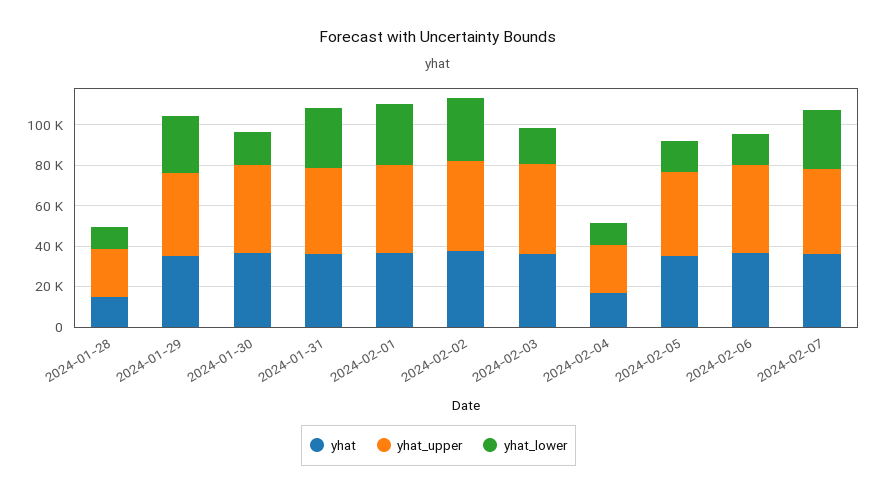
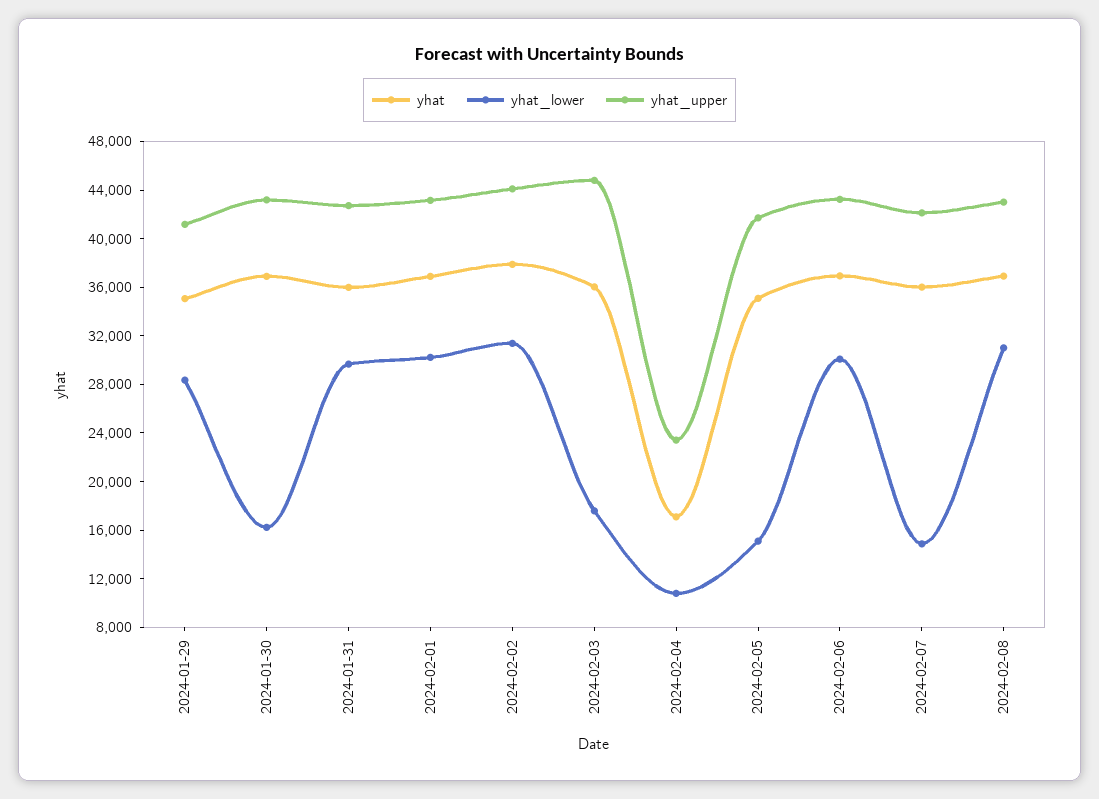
yhat, 2024-01-28: 15000 -> none
yhat_upper, 2024-01-28: 25000 -> none
yhat_lower, 2024-01-28: 10000 -> none
yhat_lower, 2024-02-06: 15000 -> 30000
yhat_lower, 2024-02-07: 30000 -> 15000
yhat, 2024-02-08: none -> 37000
yhat_lower, 2024-02-08: none -> 31000
yhat_upper, 2024-02-08: none -> 43000

